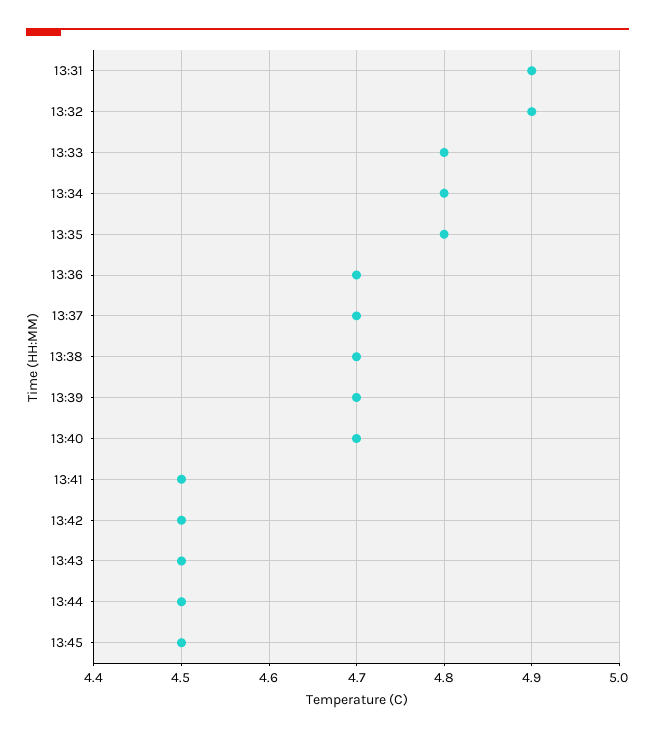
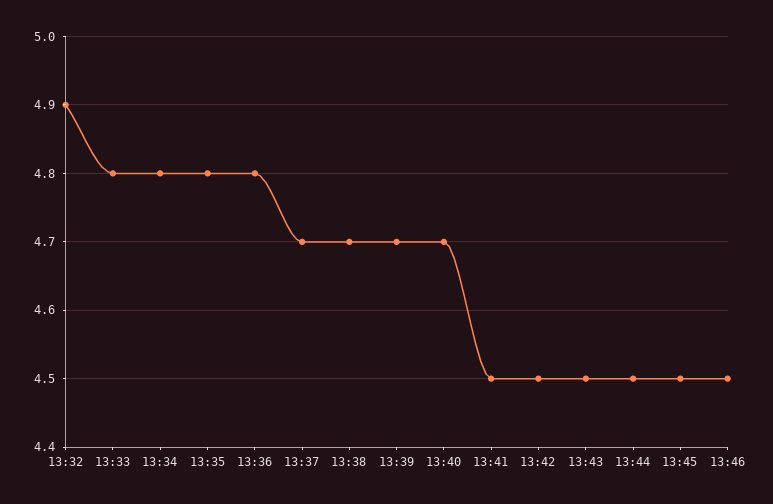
13:31: 4.9 -> none
13:36: 4.7 -> 4.8
13:46: none -> 4.5

